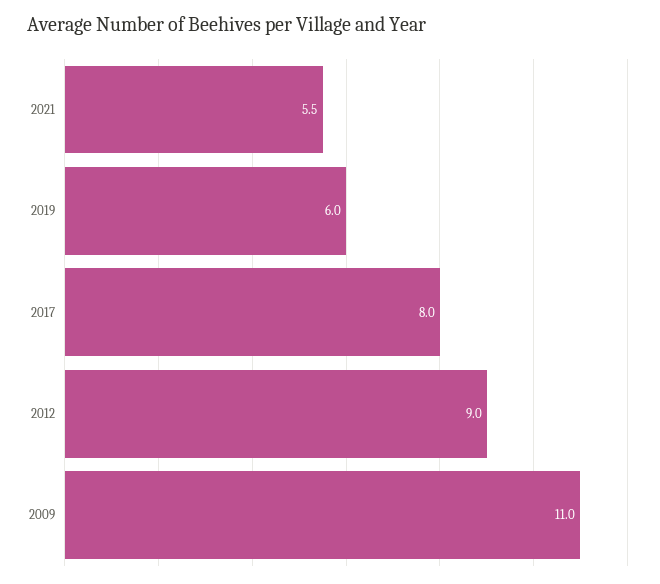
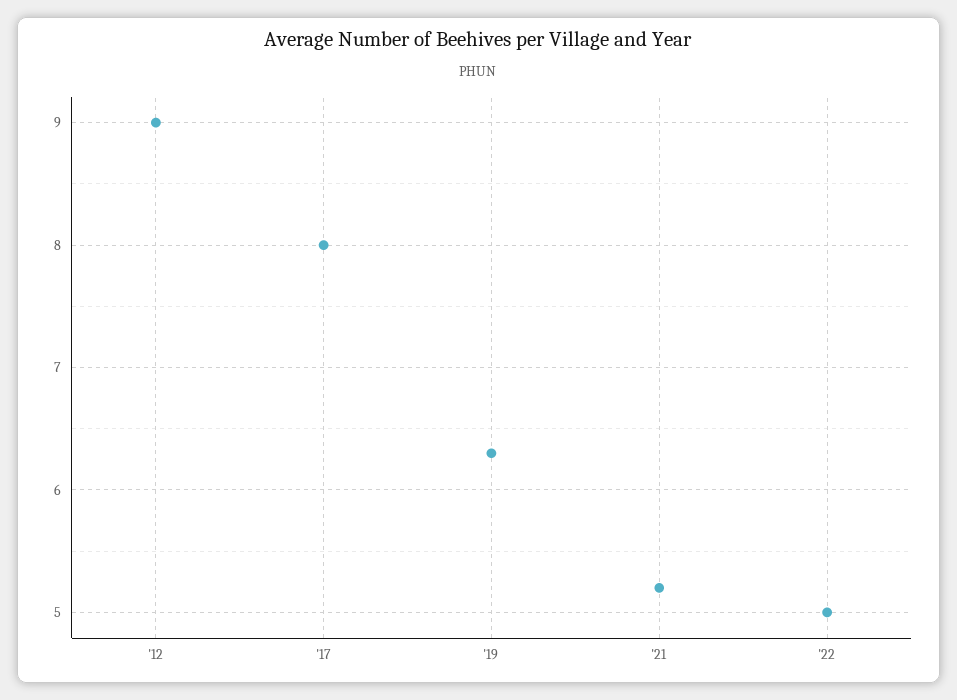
2021: 5.5 -> 5.2
2019: 6 -> 6.3
2009: 11 -> none
'22: none -> 5

